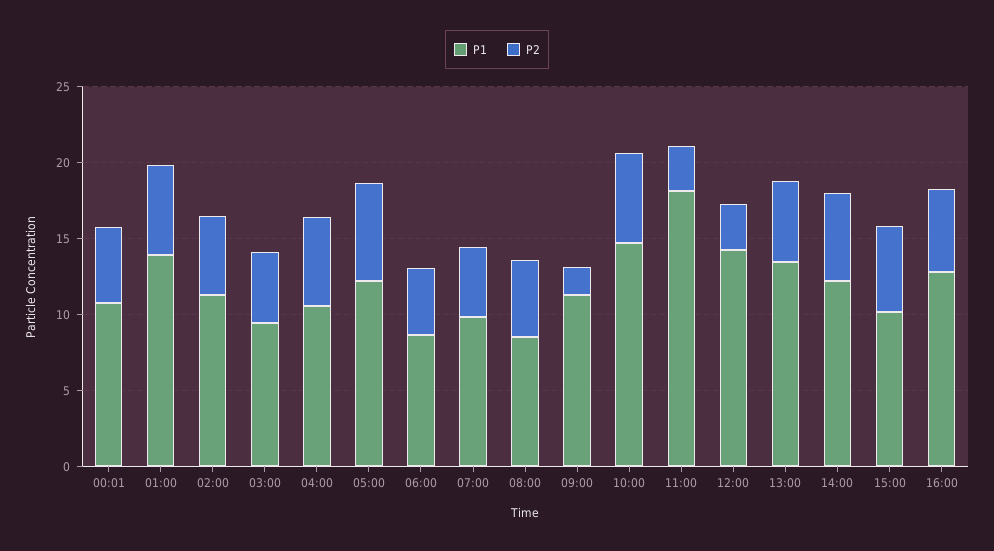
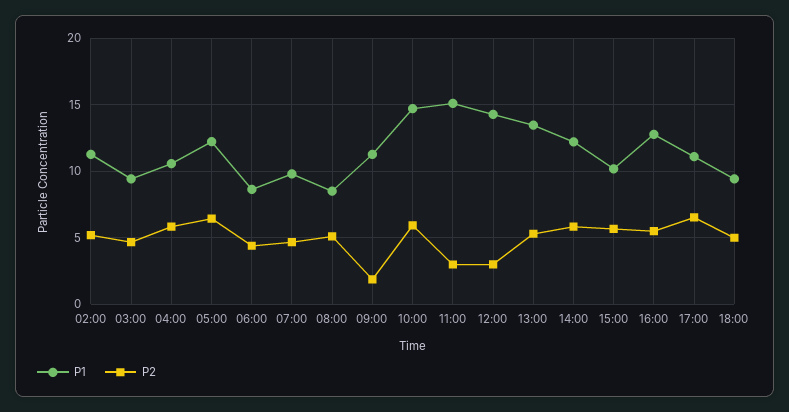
P1, 00:01: 11 -> none
P2, 00:01: 5 -> none
P1, 01:00: 14 -> none
P2, 01:00: 6 -> none
P1, 11:00: 18 -> 15
P1, 17:00: none -> 11
P2, 17:00: none -> 6.5
P1, 18:00: none -> 9.5
P2, 18:00: none -> 5

